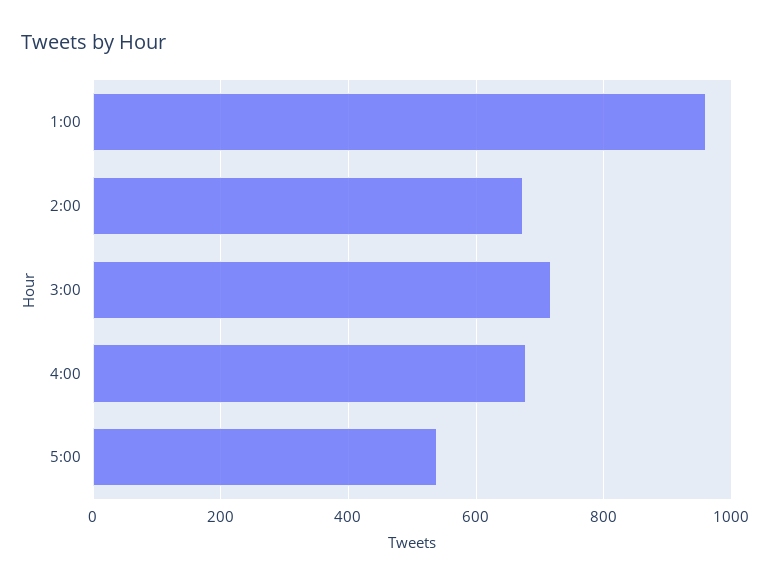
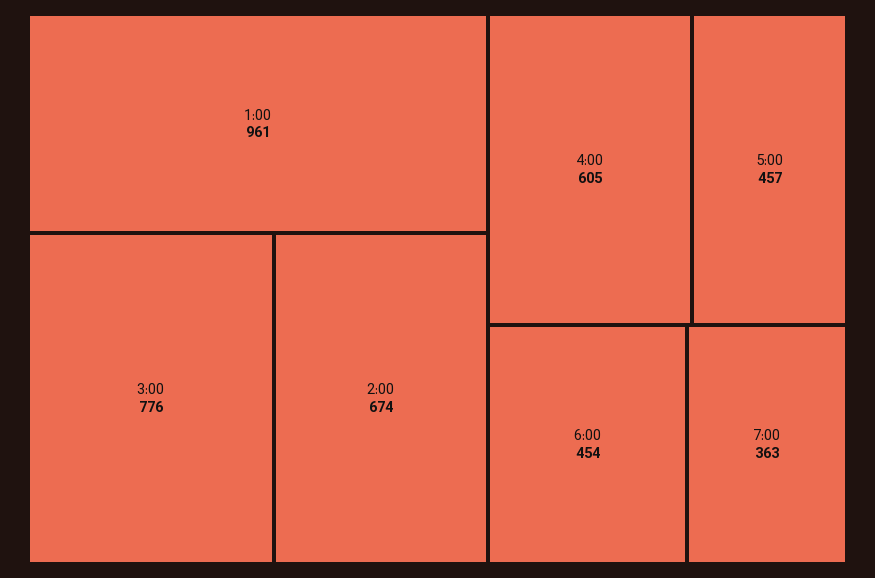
3:00: 720 -> 776
4:00: 680 -> 605
5:00: 540 -> 457
6:00: none -> 454
7:00: none -> 363

